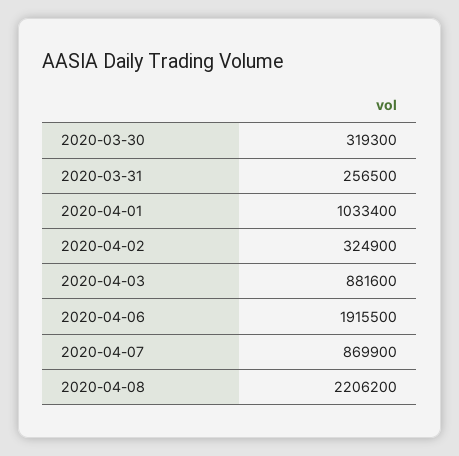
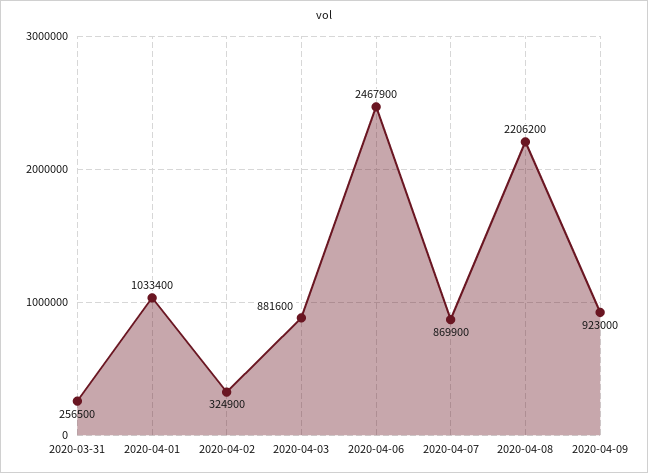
2020-03-30: 319300 -> none
2020-04-06: 1915500 -> 2467900
2020-04-09: none -> 923000

